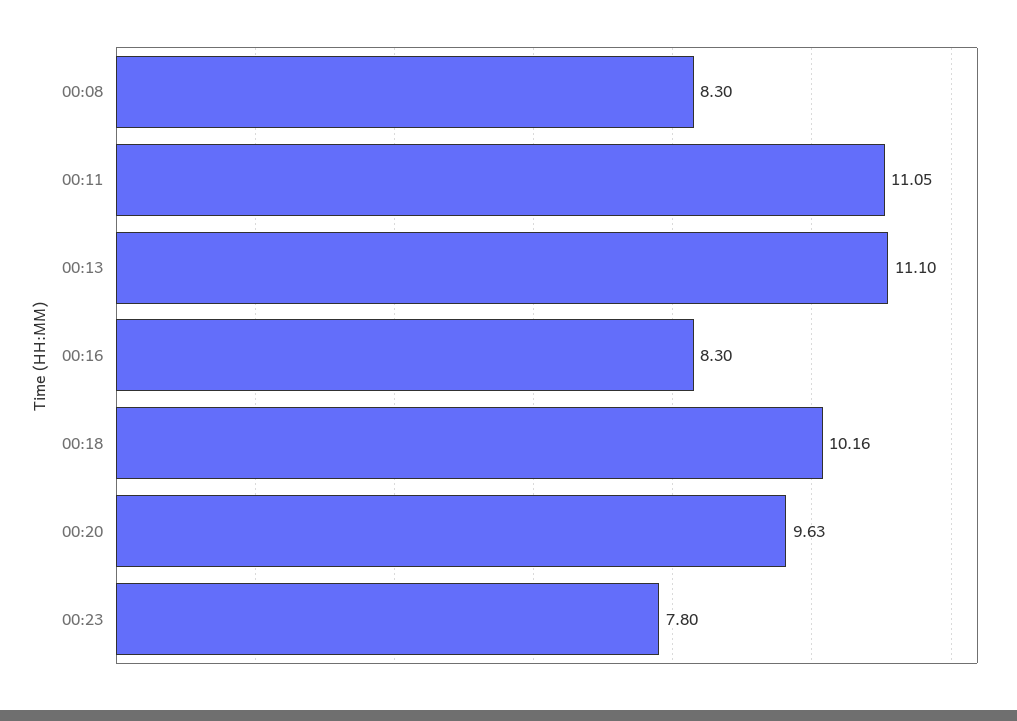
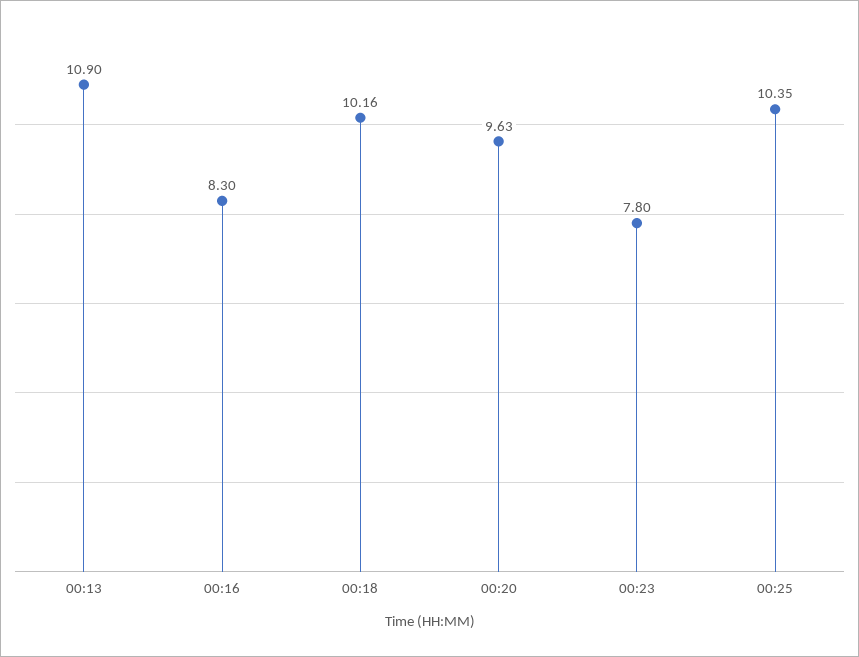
00:08: 8.3 -> none
00:11: 11.05 -> none
00:13: 11.1 -> 10.9
00:25: none -> 10.35

